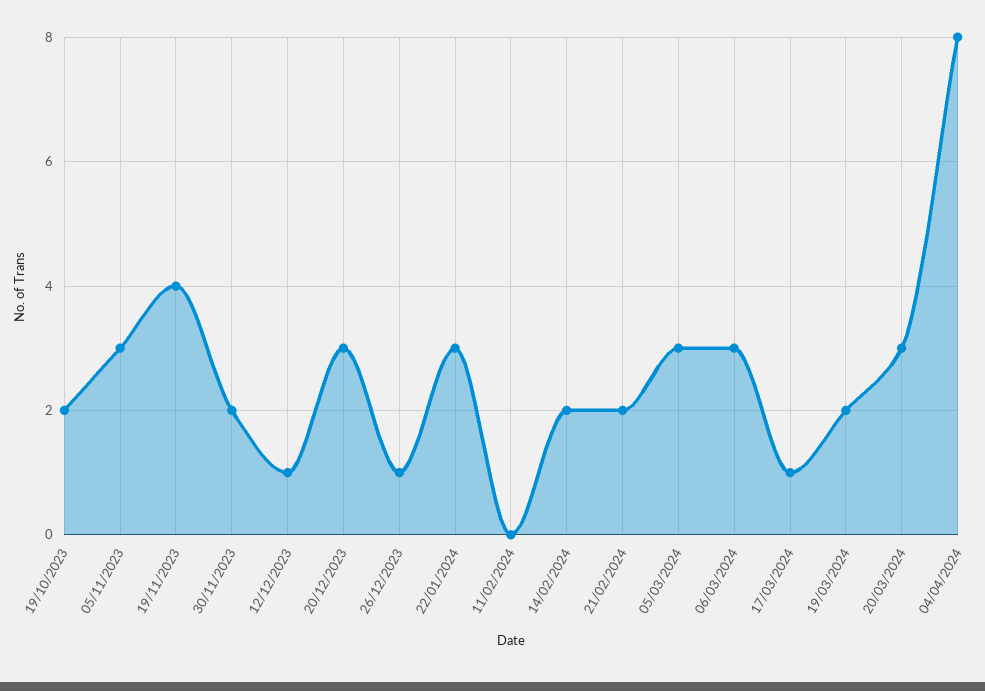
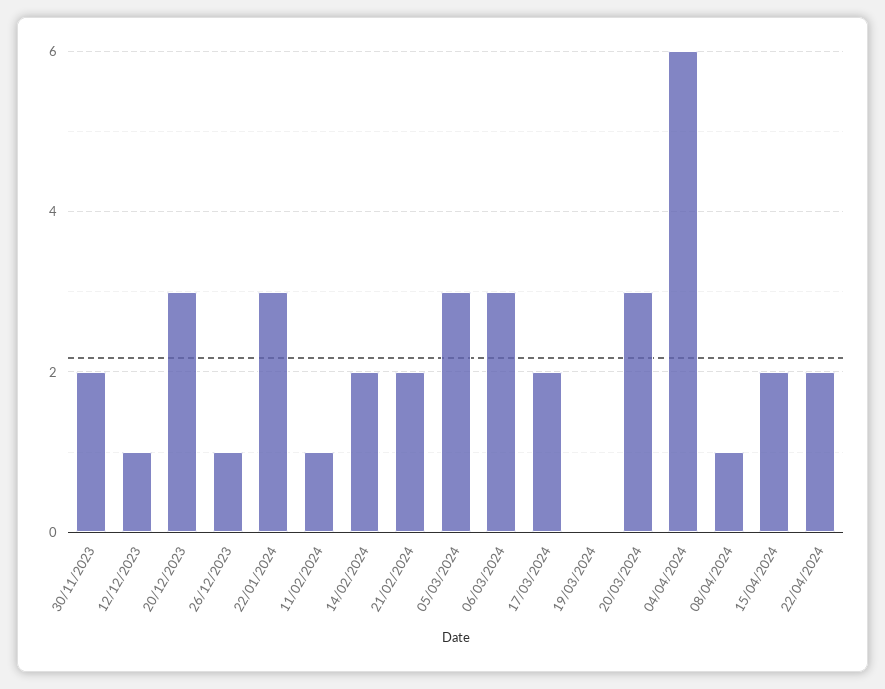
19/10/2023: 2 -> none
05/11/2023: 3 -> none
19/11/2023: 4 -> none
11/02/2024: 0 -> 1
17/03/2024: 1 -> 2
19/03/2024: 2 -> 0
04/04/2024: 8 -> 6
08/04/2024: none -> 1
15/04/2024: none -> 2
22/04/2024: none -> 2

